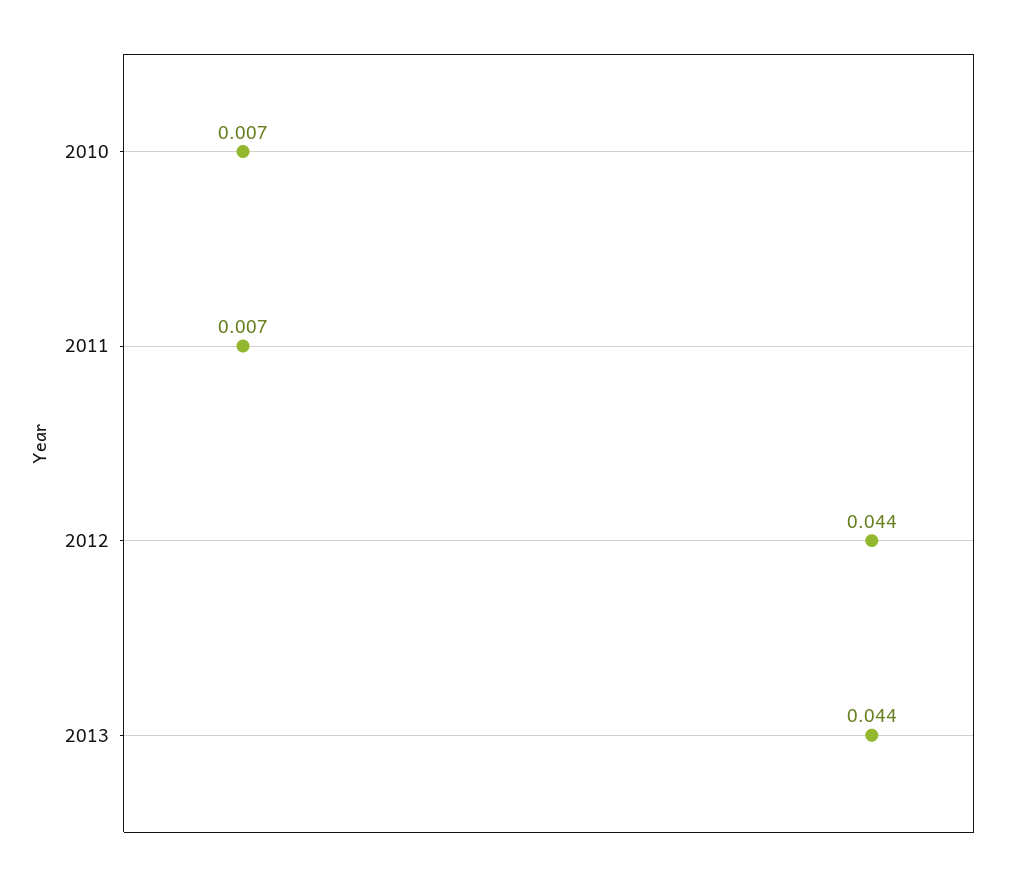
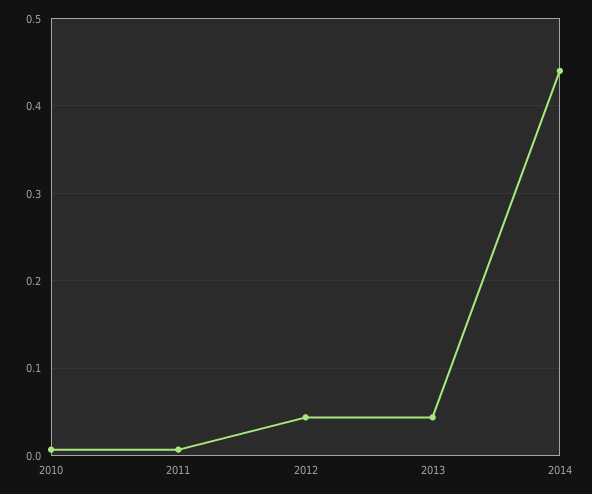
2014: none -> 0.44

